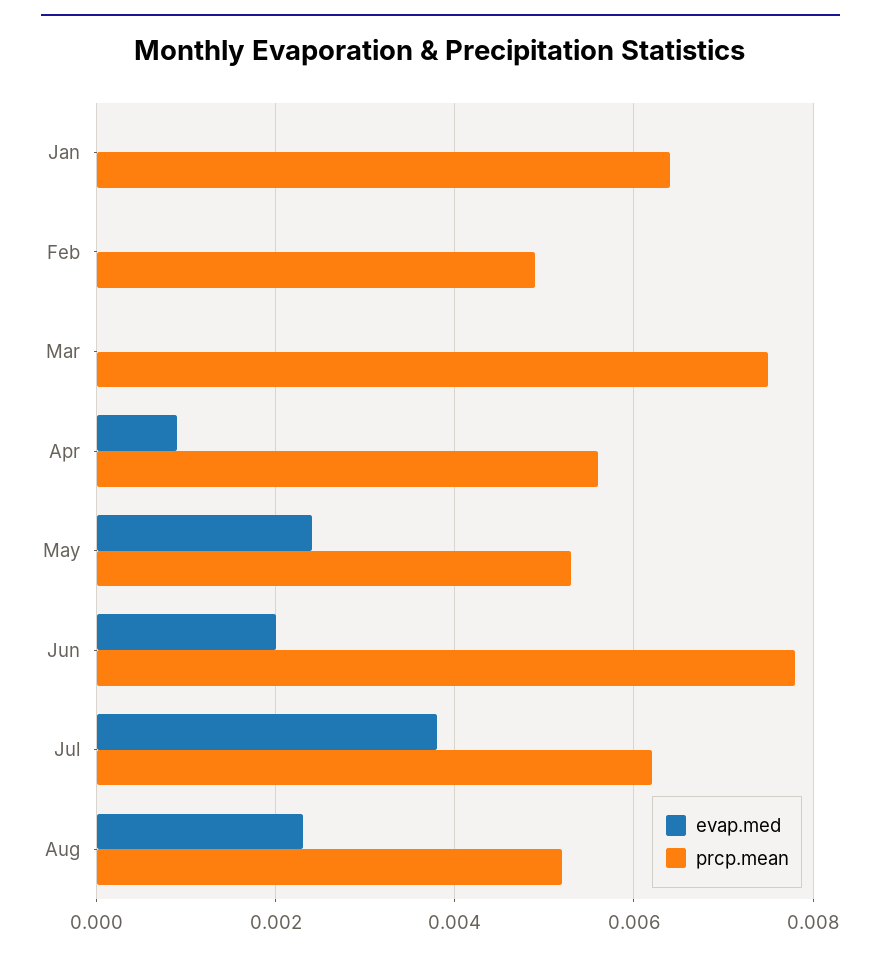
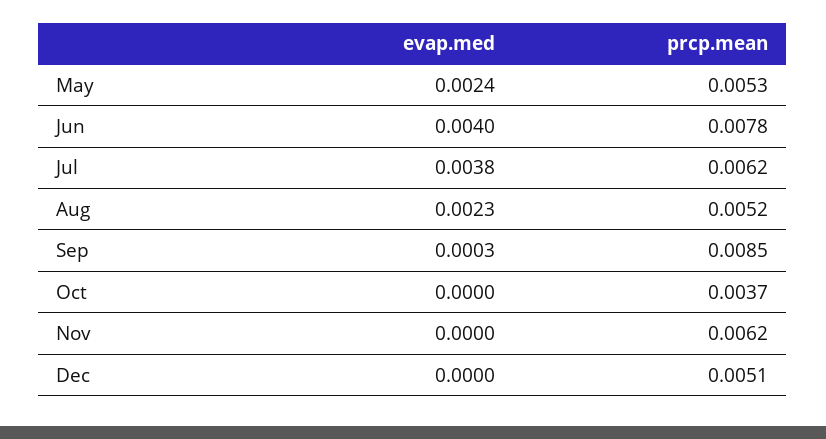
evap.med, Jan: 0 -> none
prcp.mean, Jan: 0.0065 -> none
evap.med, Feb: 0 -> none
prcp.mean, Feb: 0.005 -> none
evap.med, Mar: 0 -> none
prcp.mean, Mar: 0.0075 -> none
evap.med, Apr: 0.001 -> none
prcp.mean, Apr: 0.0055 -> none
evap.med, Jun: 0.002 -> 0.004
evap.med, Sep: none -> 0.0003
prcp.mean, Sep: none -> 0.0085
evap.med, Oct: none -> 0
prcp.mean, Oct: none -> 0.0037
evap.med, Nov: none -> 0
prcp.mean, Nov: none -> 0.0062
evap.med, Dec: none -> 0
prcp.mean, Dec: none -> 0.0051

